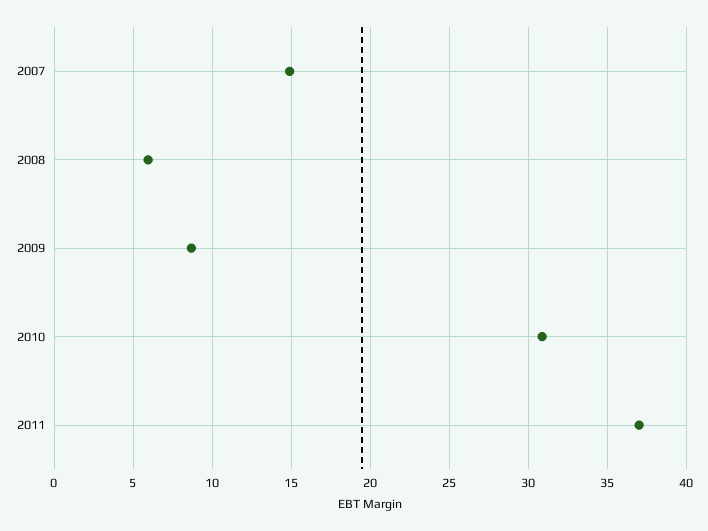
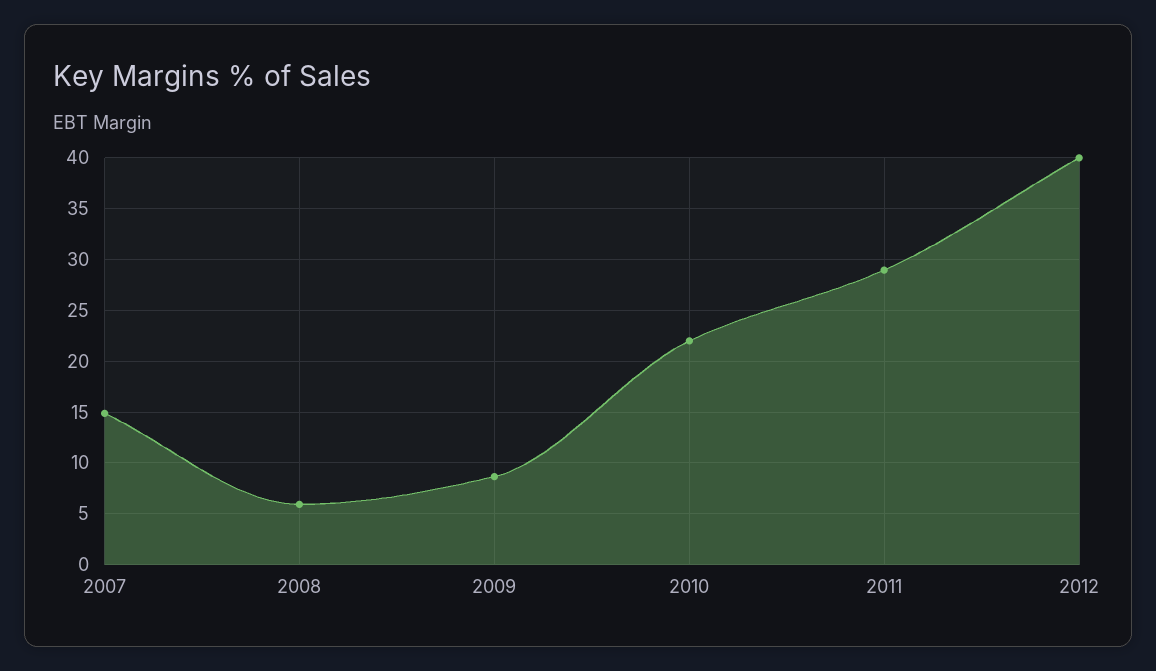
2010: 31 -> 22
2011: 37 -> 29
2012: none -> 40

